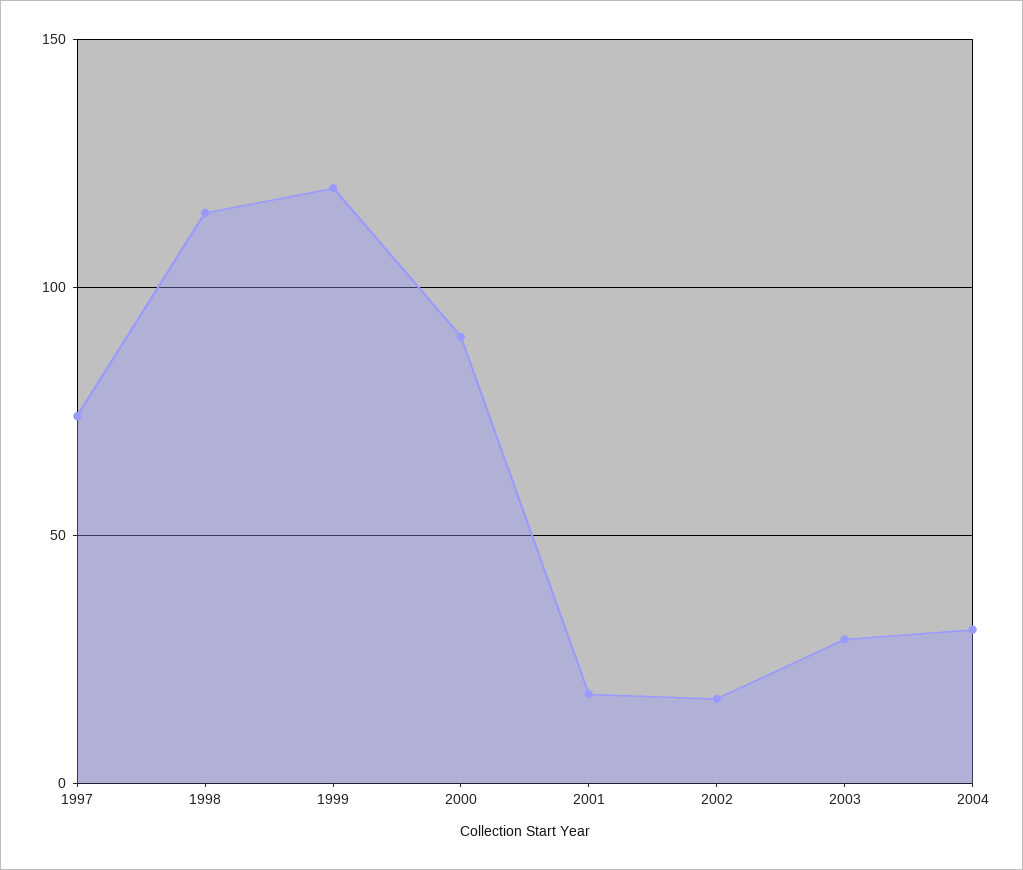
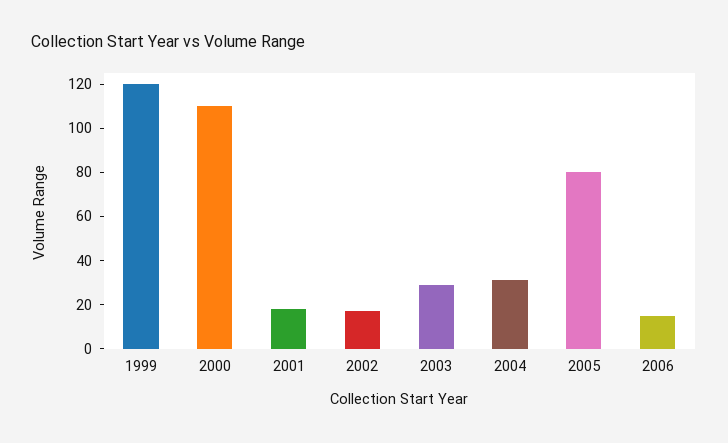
1997: 75 -> none
1998: 115 -> none
2000: 90 -> 110
2005: none -> 80
2006: none -> 15

